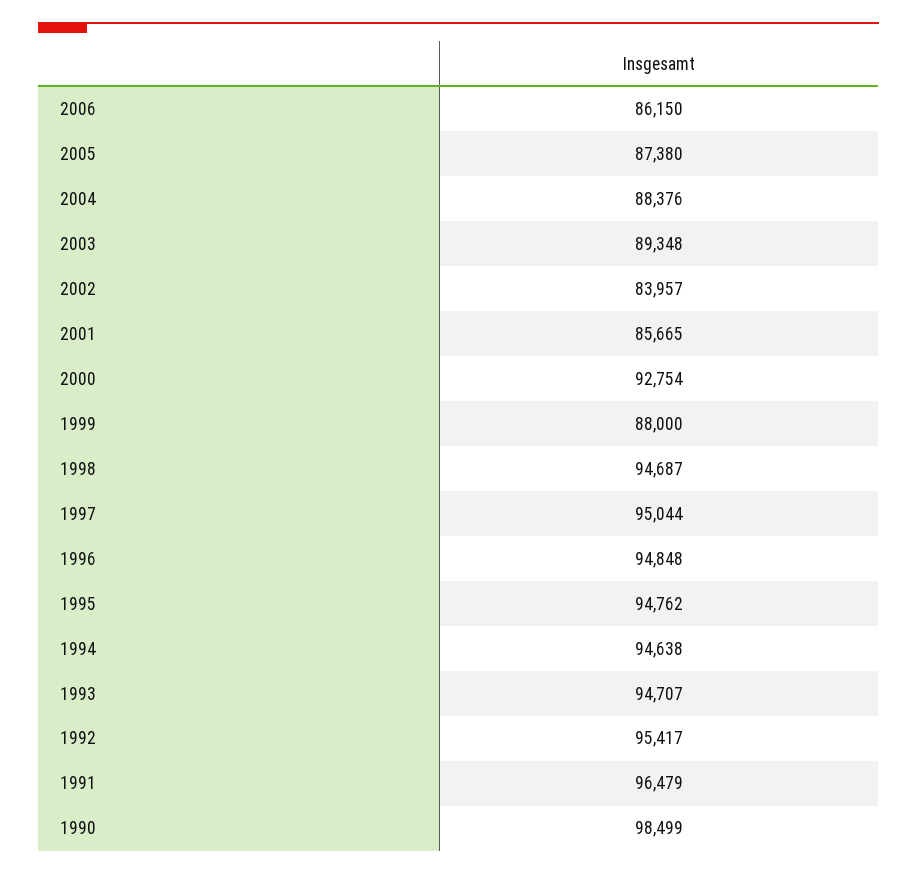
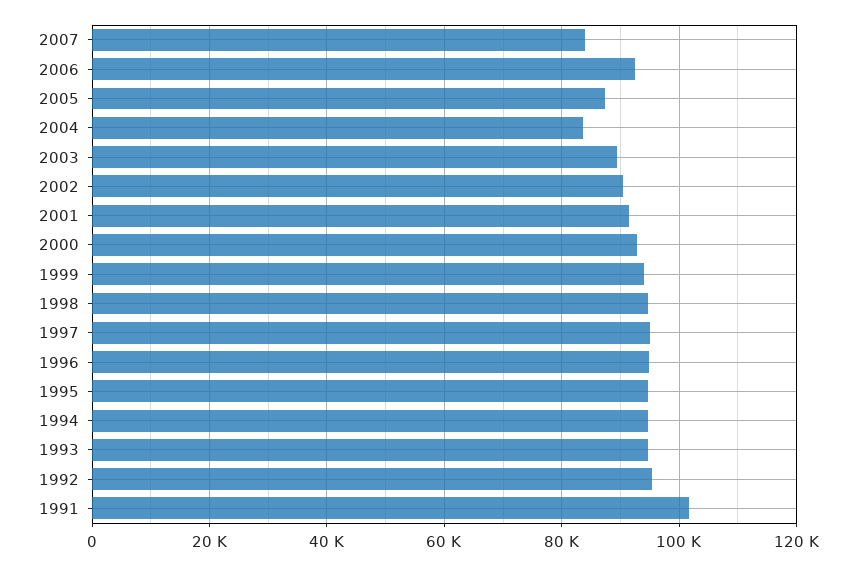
2006: 86150 -> 92000
2004: 88376 -> 84000
2002: 83957 -> 90000
2001: 85665 -> 92000
1999: 88000 -> 94000
1991: 96479 -> 102000
1990: 98499 -> none
2007: none -> 84000

